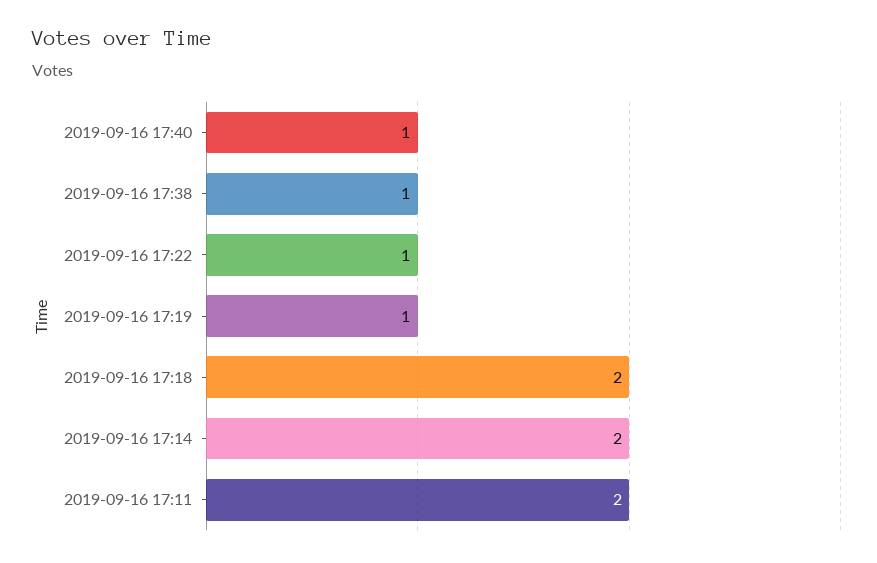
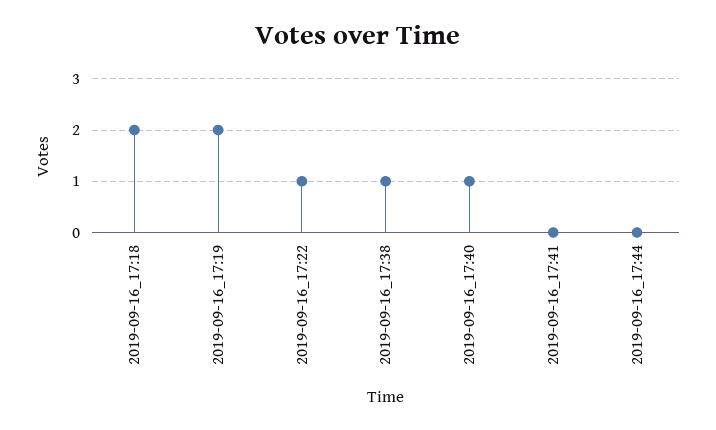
2019-09-16 17:19: 1 -> 2
2019-09-16 17:14: 2 -> none
2019-09-16 17:11: 2 -> none
2019-09-16_17:41: none -> 0
2019-09-16_17:44: none -> 0

